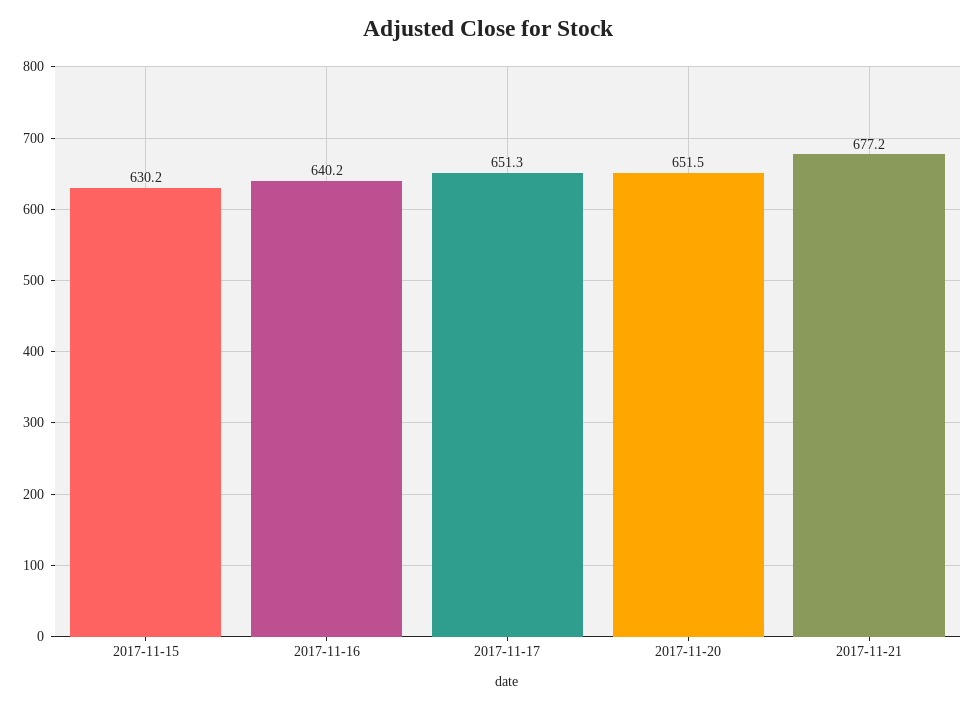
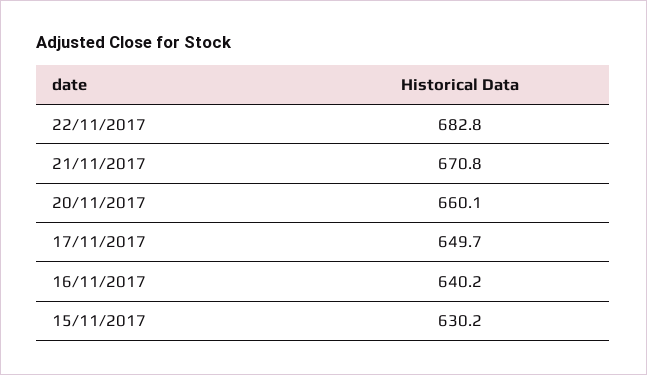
2017-11-17: 651.3 -> 649.7
2017-11-20: 651.5 -> 660.1
2017-11-21: 677.2 -> 670.8
22/11/2017: none -> 682.8

